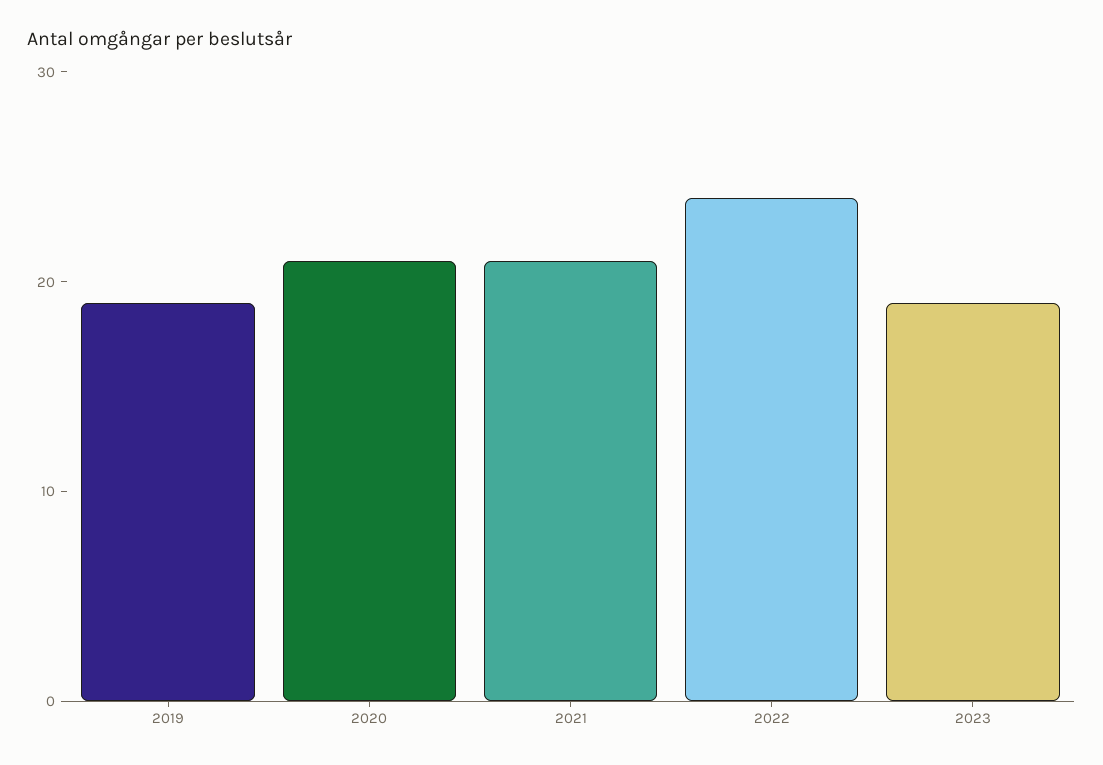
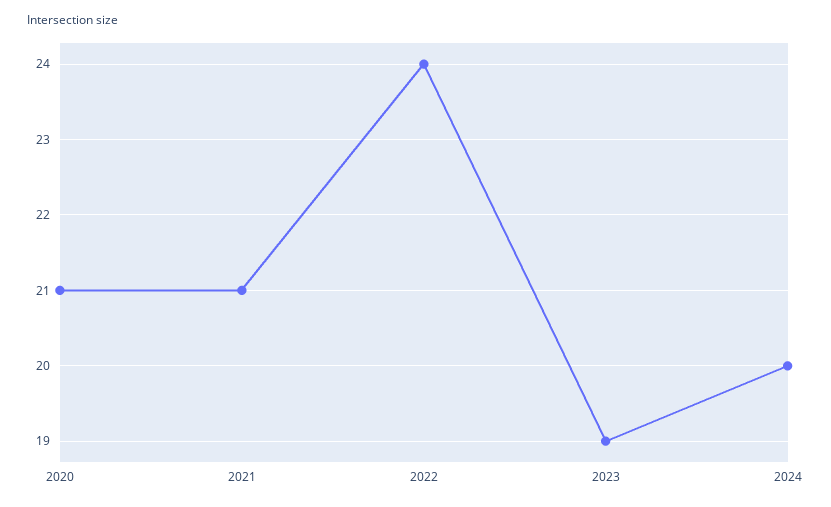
2019: 19 -> none
2024: none -> 20

